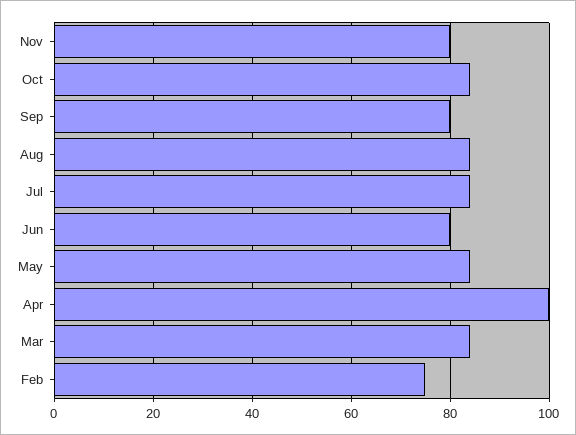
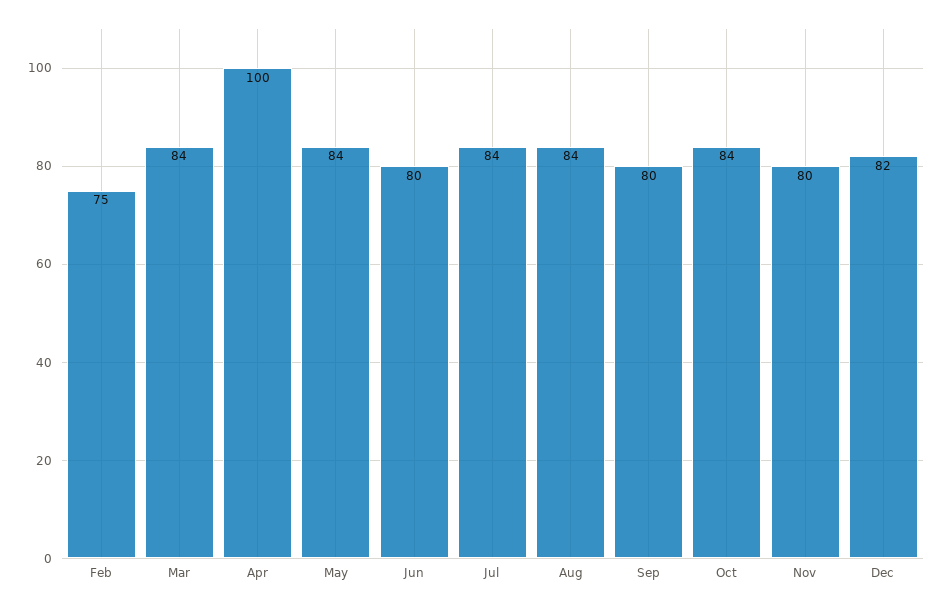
Dec: none -> 82

